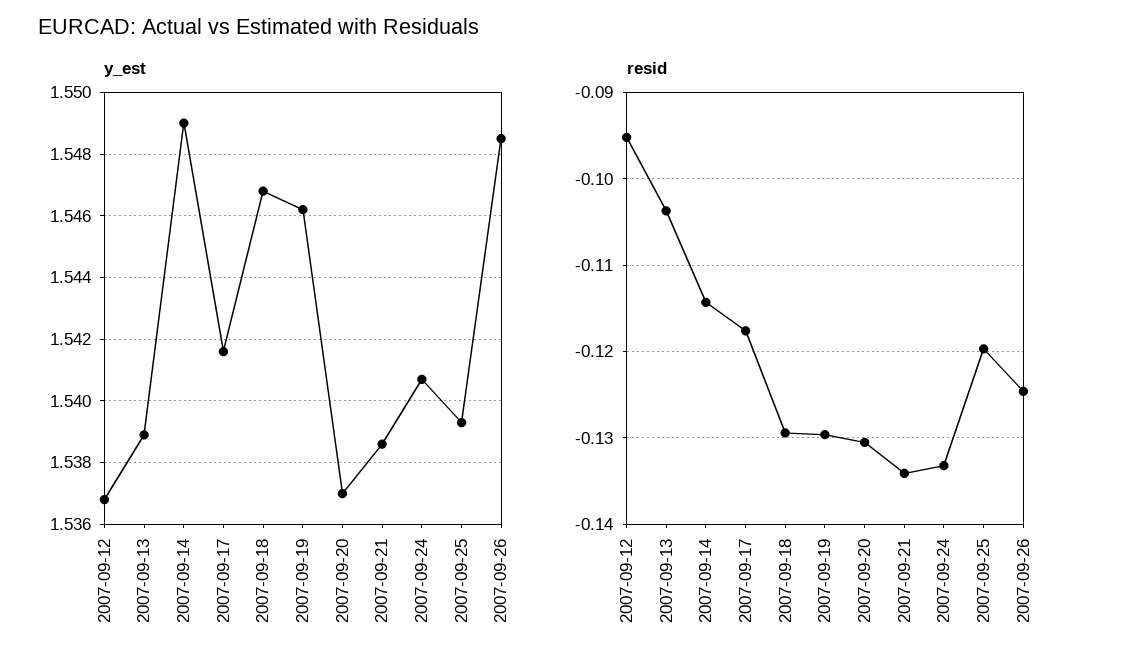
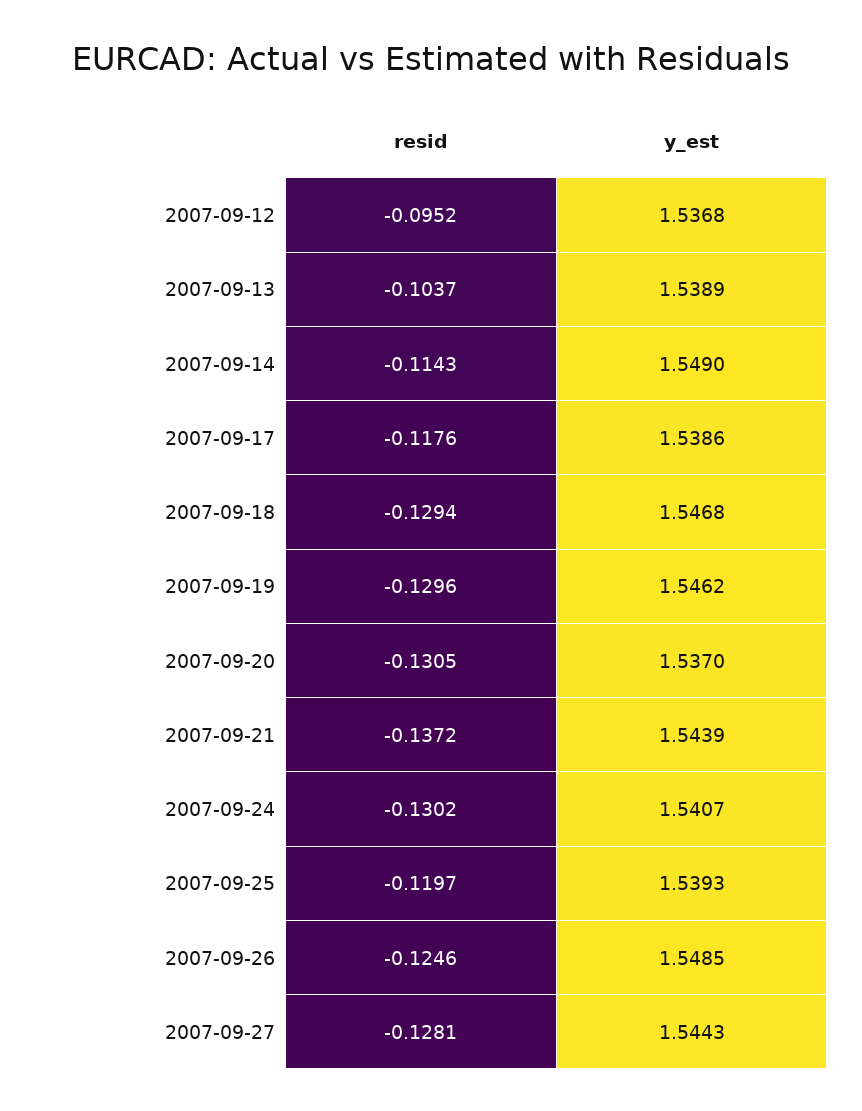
y_est, 2007-09-17: 1.5415 -> 1.5386
y_est, 2007-09-21: 1.5385 -> 1.5439
resid, 2007-09-21: -0.134 -> -0.1372
resid, 2007-09-24: -0.133 -> -0.1302
resid, 2007-09-27: none -> -0.1281
y_est, 2007-09-27: none -> 1.5443

